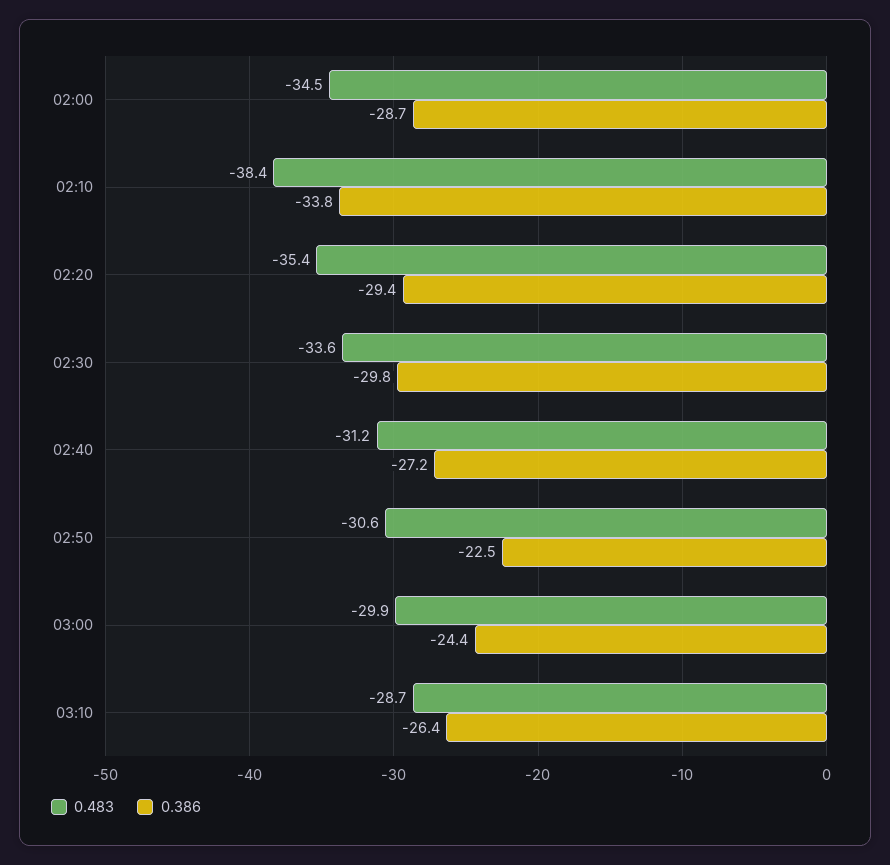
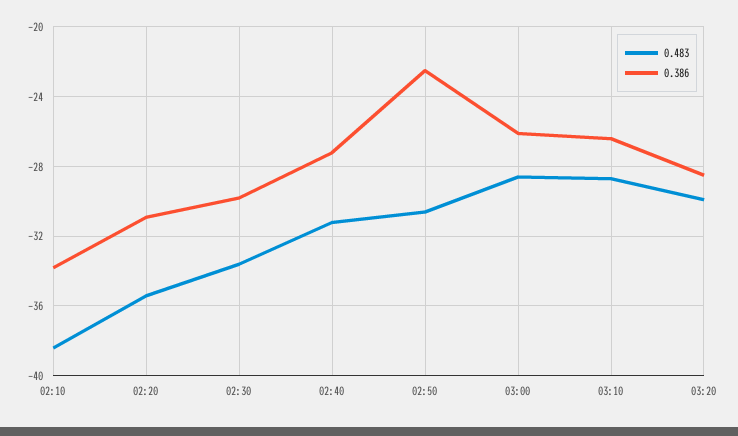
0.483, 02:00: -34.5 -> none
0.386, 02:00: -28.7 -> none
0.386, 02:20: -29.4 -> -31
0.483, 03:00: -29.9 -> -28.5
0.386, 03:00: -24.4 -> -26
0.483, 03:20: none -> -30
0.386, 03:20: none -> -28.5

